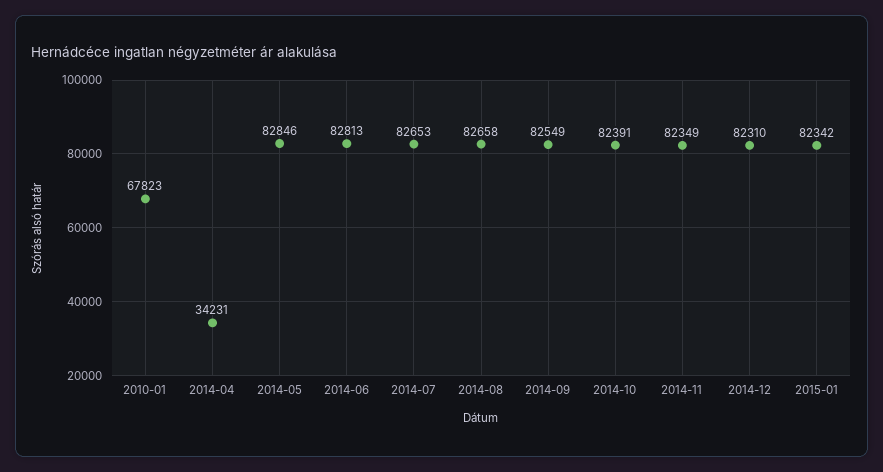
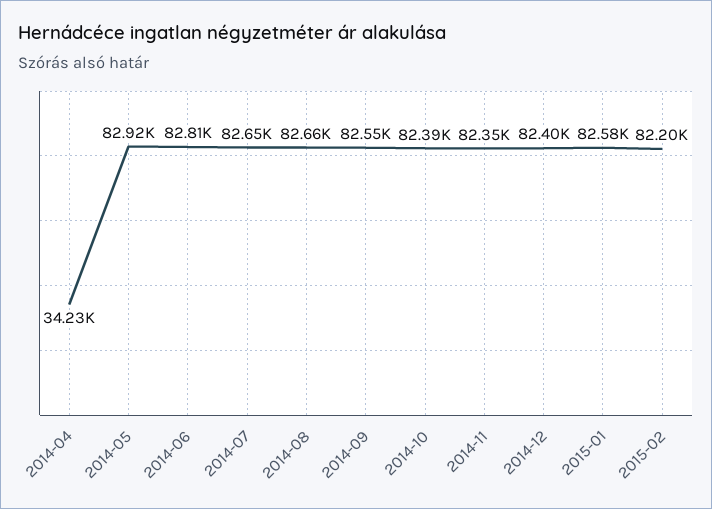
2010-01: 67823 -> none
2014-05: 82846 -> 82920
2014-12: 82310 -> 82400
2015-01: 82342 -> 82580
2015-02: none -> 82200

